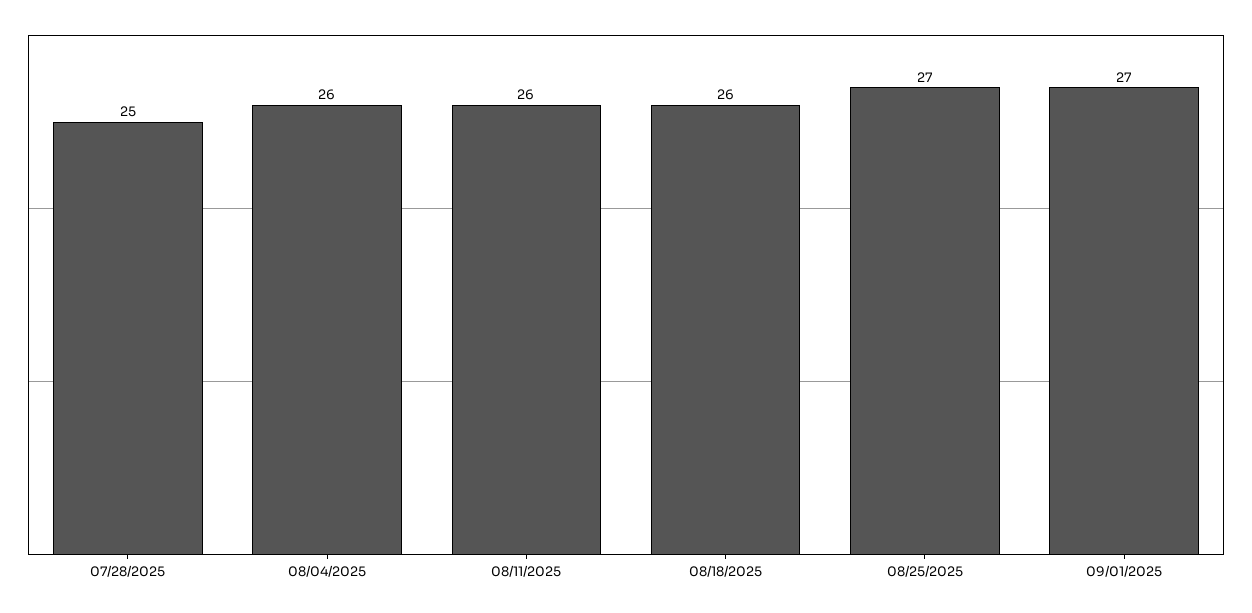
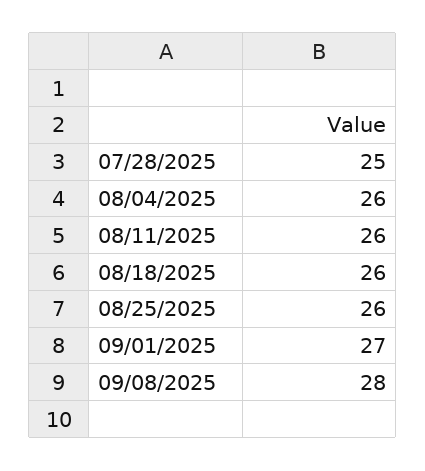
08/25/2025: 27 -> 26
09/08/2025: none -> 28

